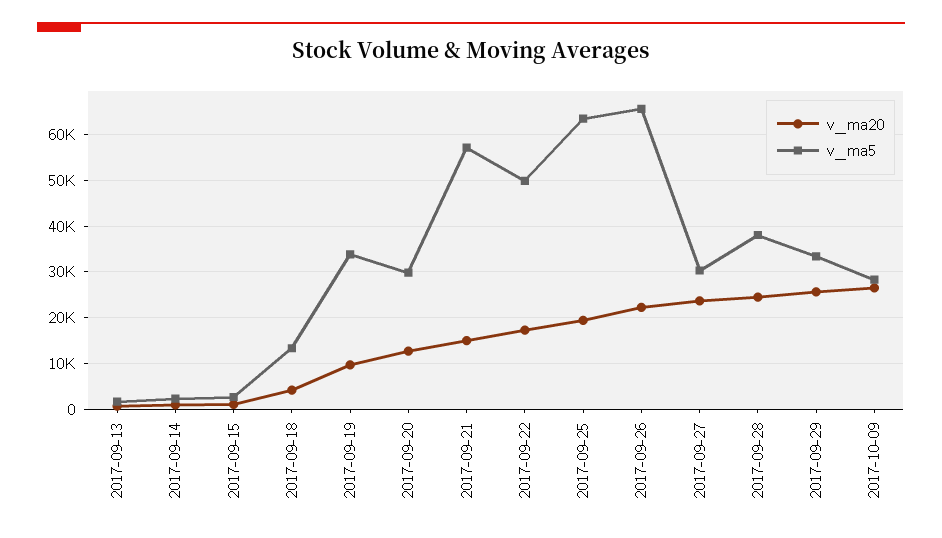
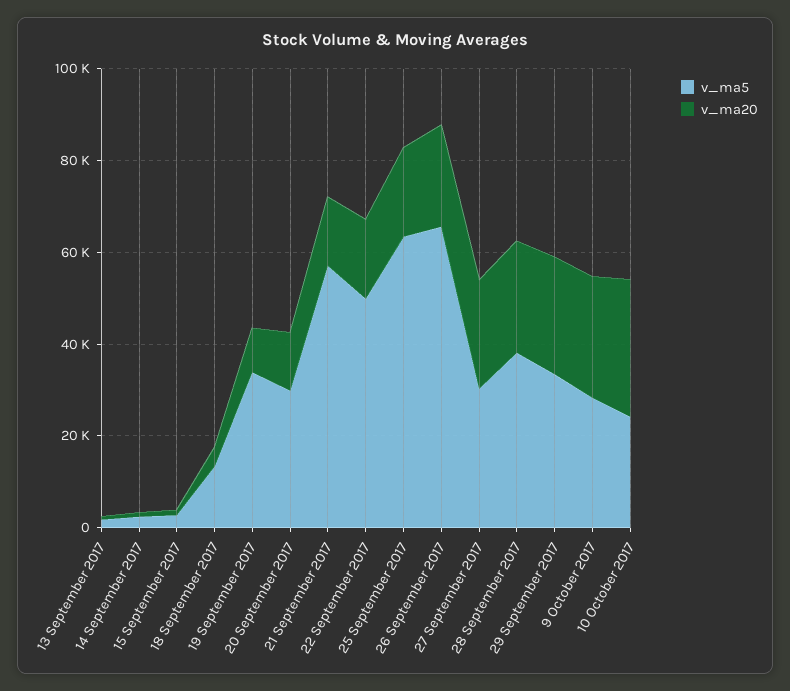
v_ma5, 10 October 2017: none -> 25000
v_ma20, 10 October 2017: none -> 30000

